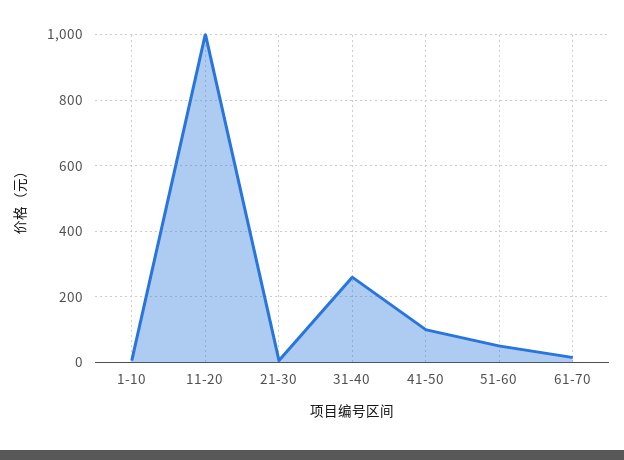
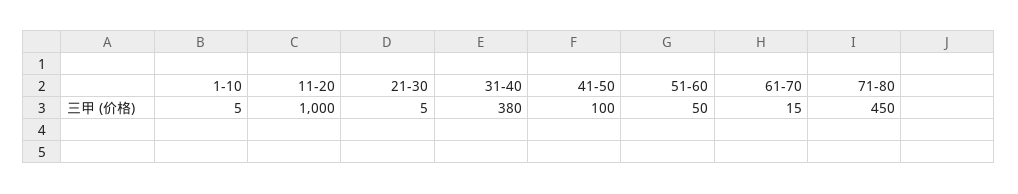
31-40: 260 -> 380
71-80: none -> 450

